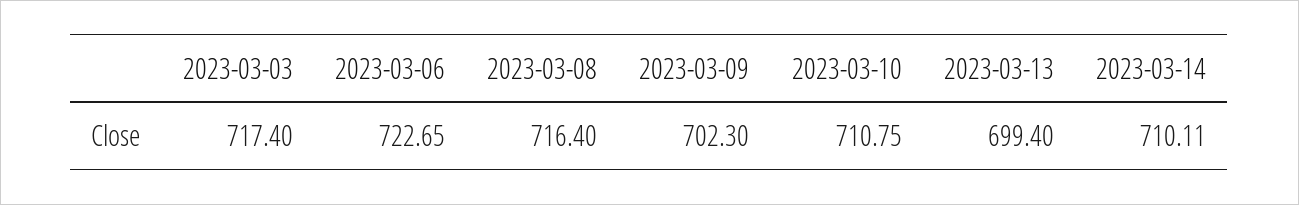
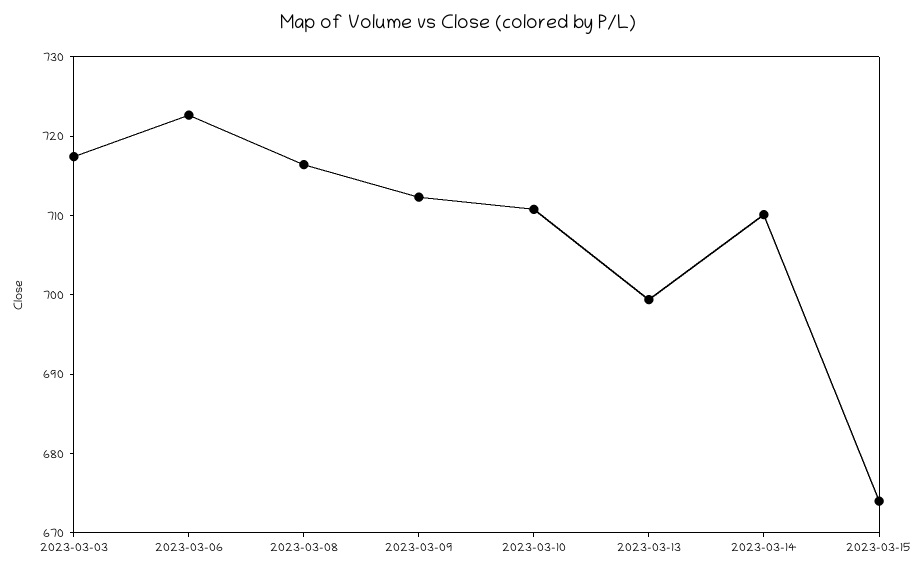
2023-03-09: 702.3 -> 712
2023-03-15: none -> 674

